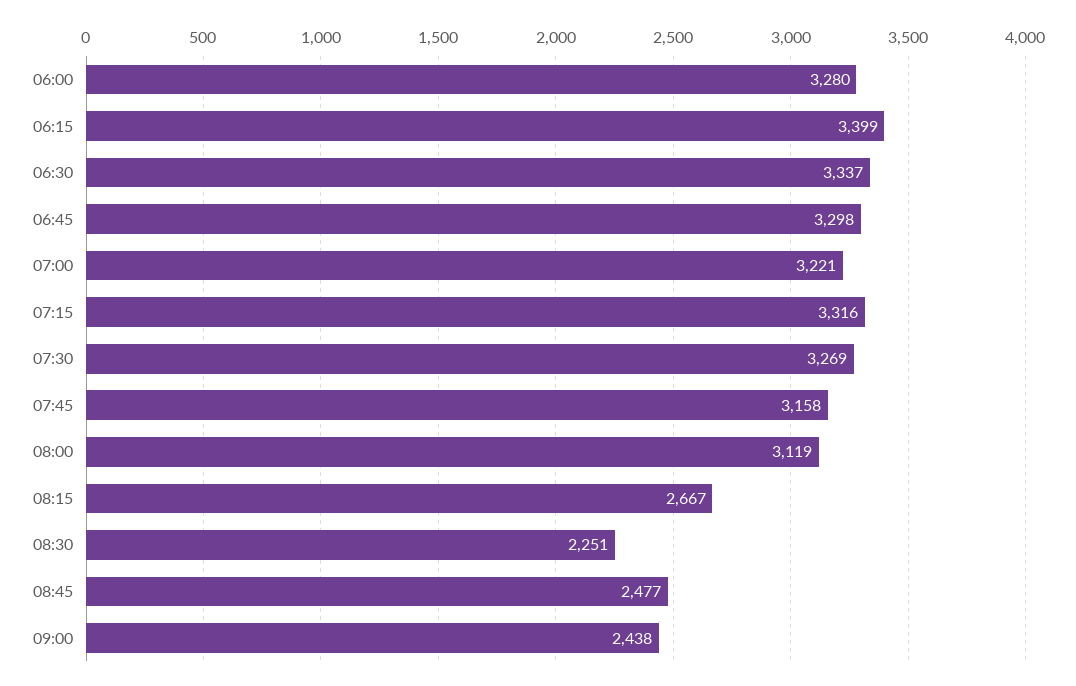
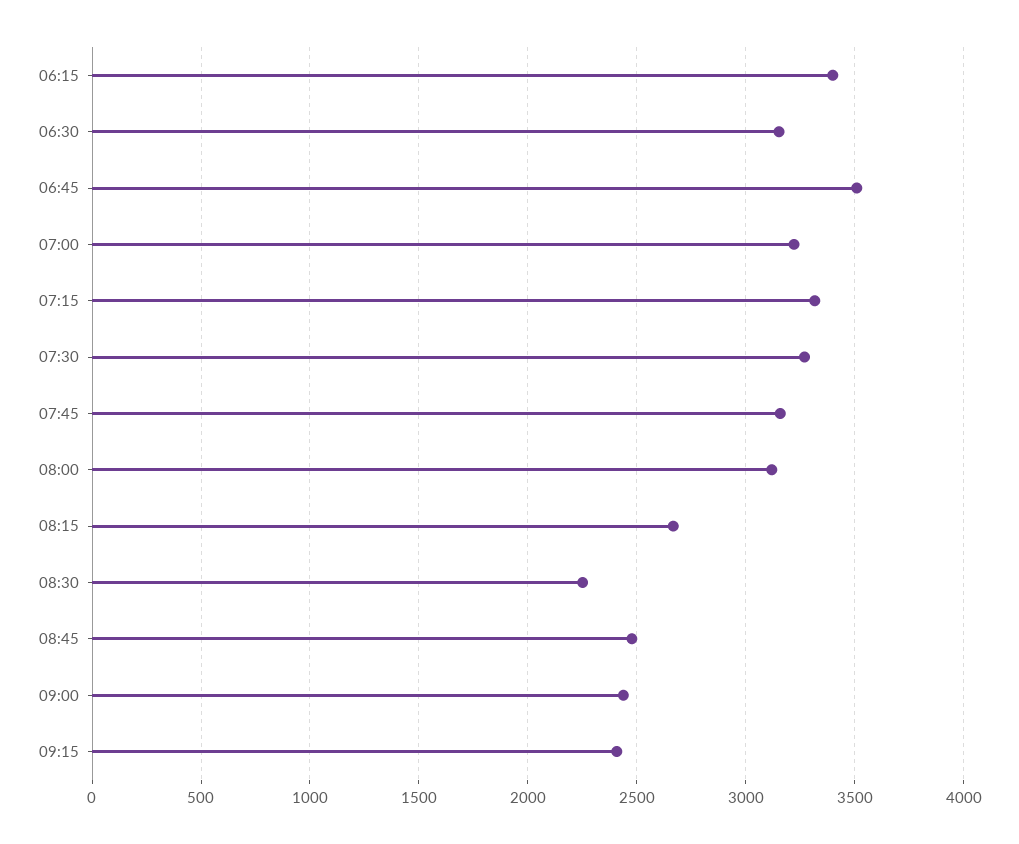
06:00: 3280 -> none
06:30: 3337 -> 3150
06:45: 3298 -> 3500
09:15: none -> 2400

